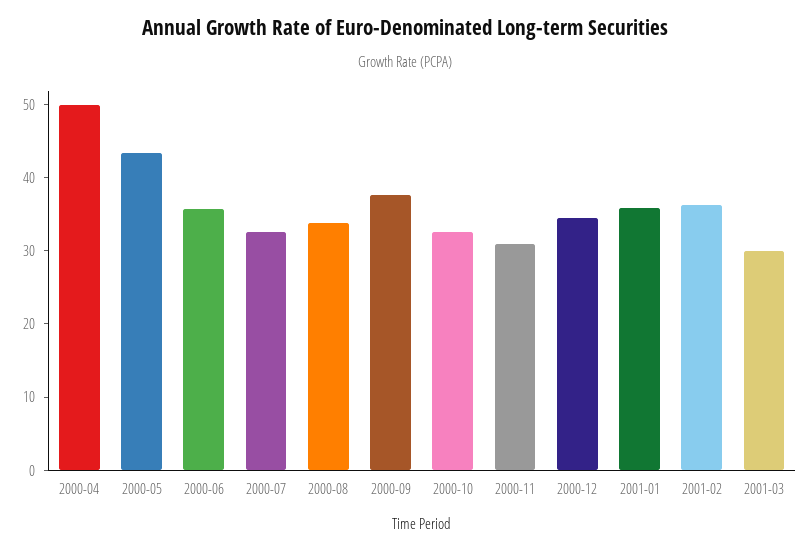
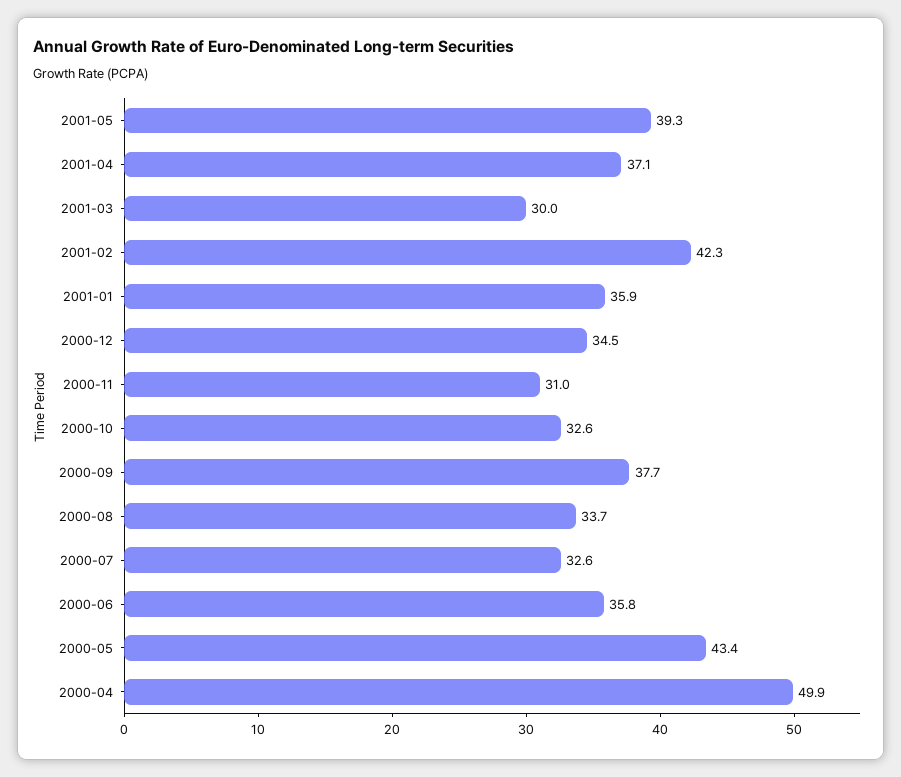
2001-02: 36 -> 42.3
2001-05: none -> 39.3
2001-04: none -> 37.1

